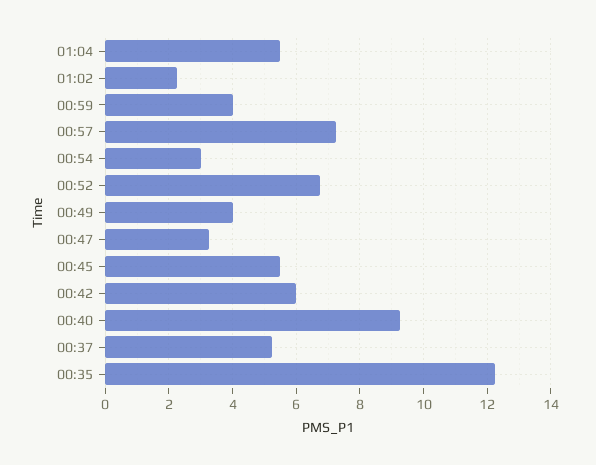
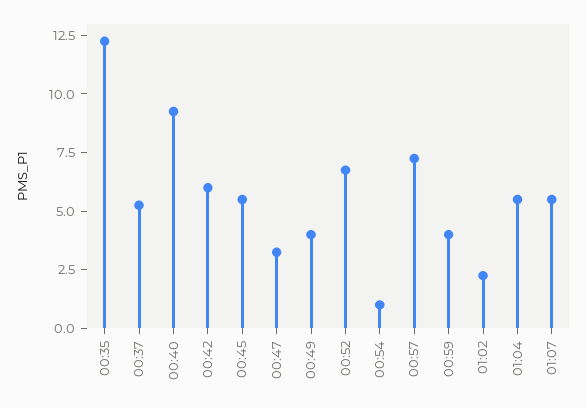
00:54: 3 -> 1
01:07: none -> 5.5

